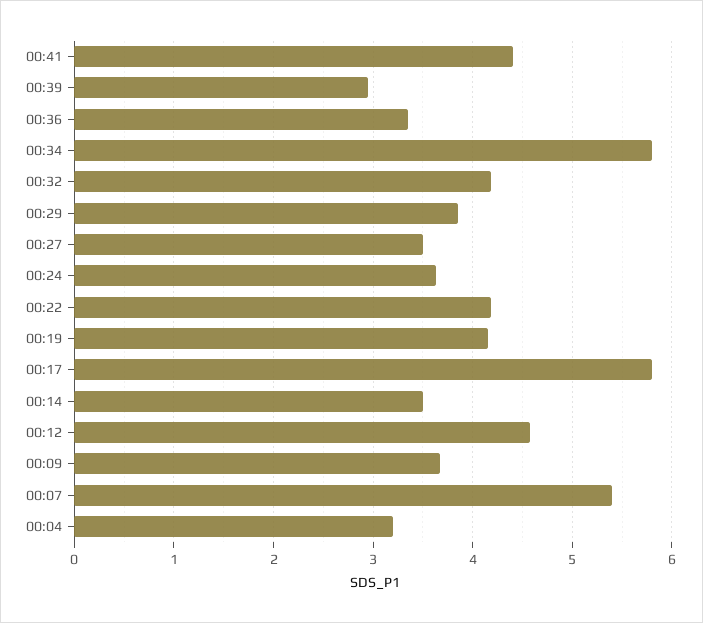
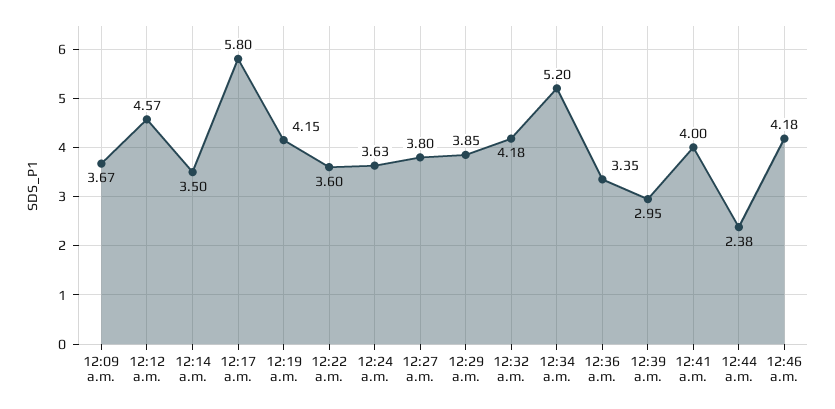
00:41: 4.4 -> 4
00:34: 5.8 -> 5.2
00:27: 3.5 -> 3.8
00:22: 4.2 -> 3.6
00:07: 5.4 -> none
00:04: 3.2 -> none
12:44 a.m.: none -> 2.38
12:46 a.m.: none -> 4.18

